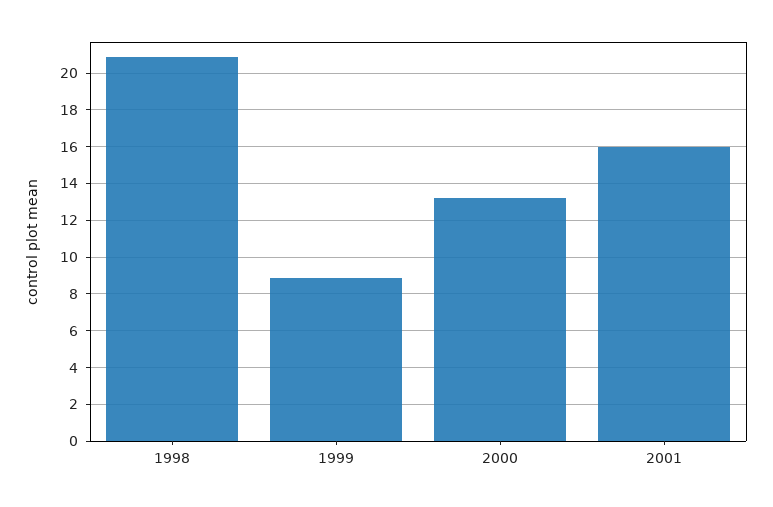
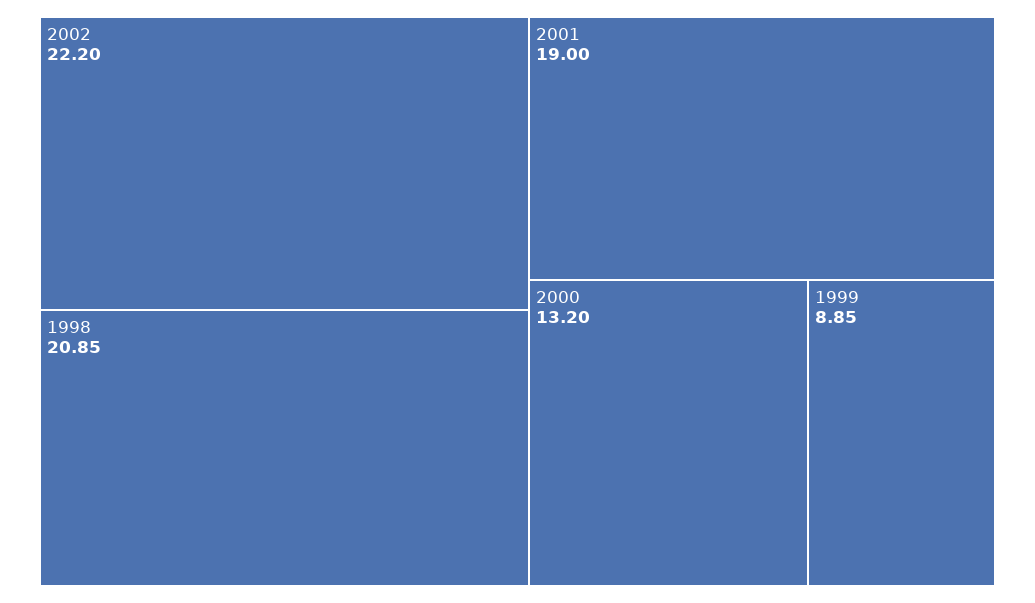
2001: 16 -> 19
2002: none -> 22.2

